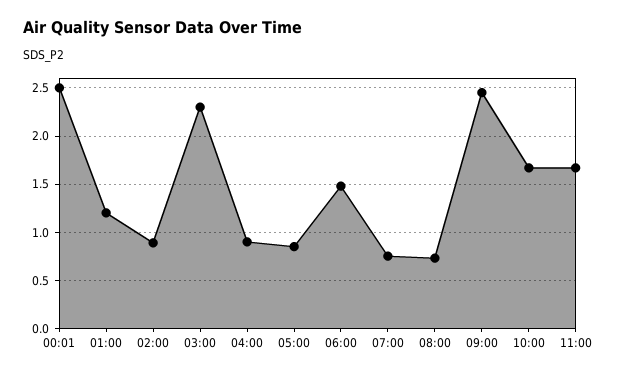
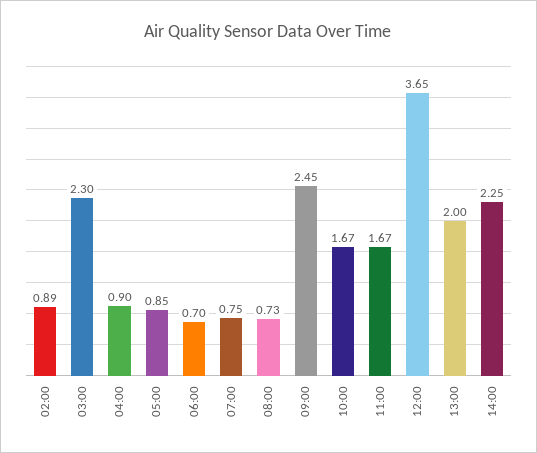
00:01: 2.5 -> none
01:00: 1.2 -> none
06:00: 1.5 -> 0.7
12:00: none -> 3.65
13:00: none -> 2
14:00: none -> 2.25

